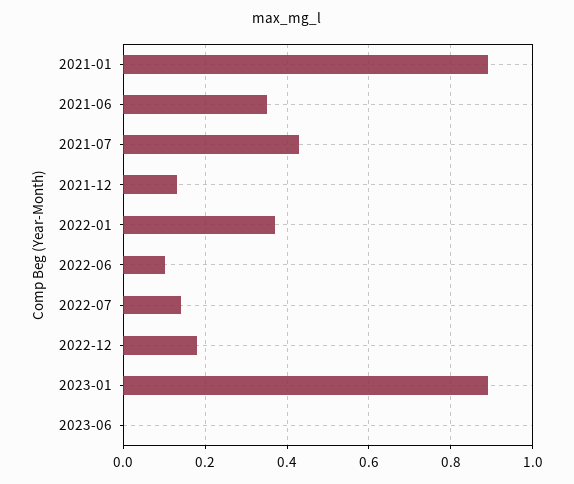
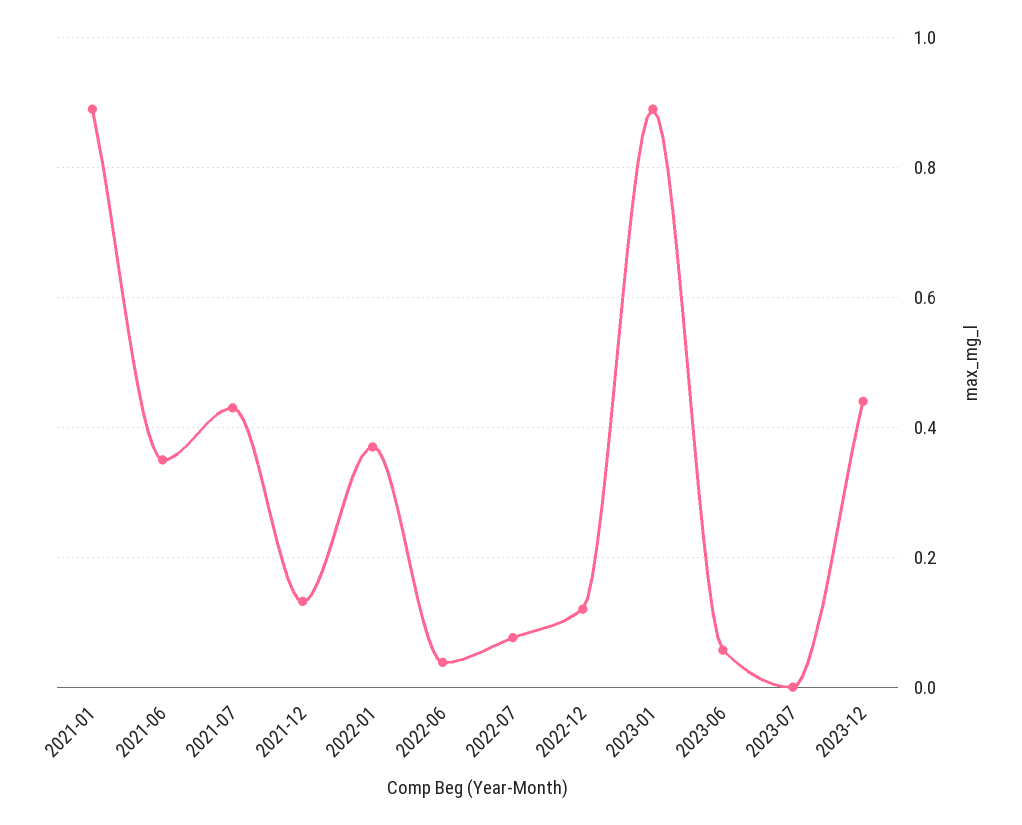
2022-06: 0.1 -> 0.04
2022-07: 0.14 -> 0.08
2022-12: 0.18 -> 0.12
2023-06: 0 -> 0.06
2023-07: none -> 0
2023-12: none -> 0.44

